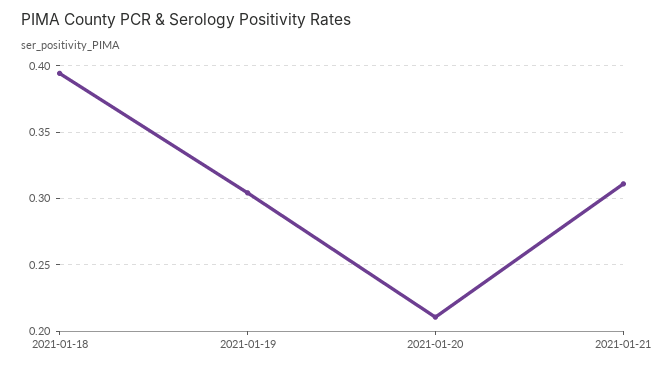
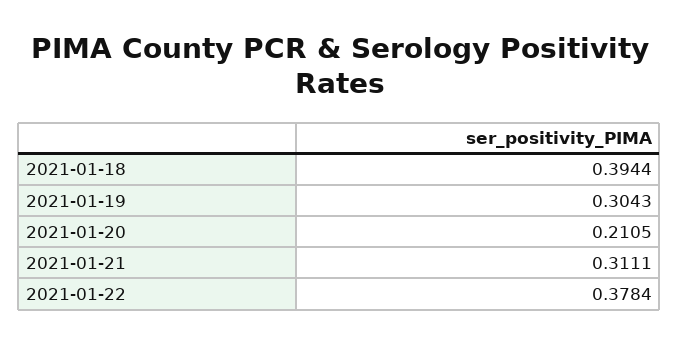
2021-01-22: none -> 0.3784

